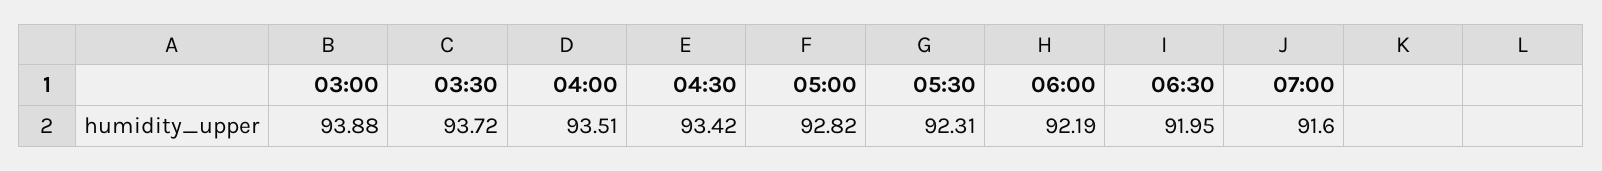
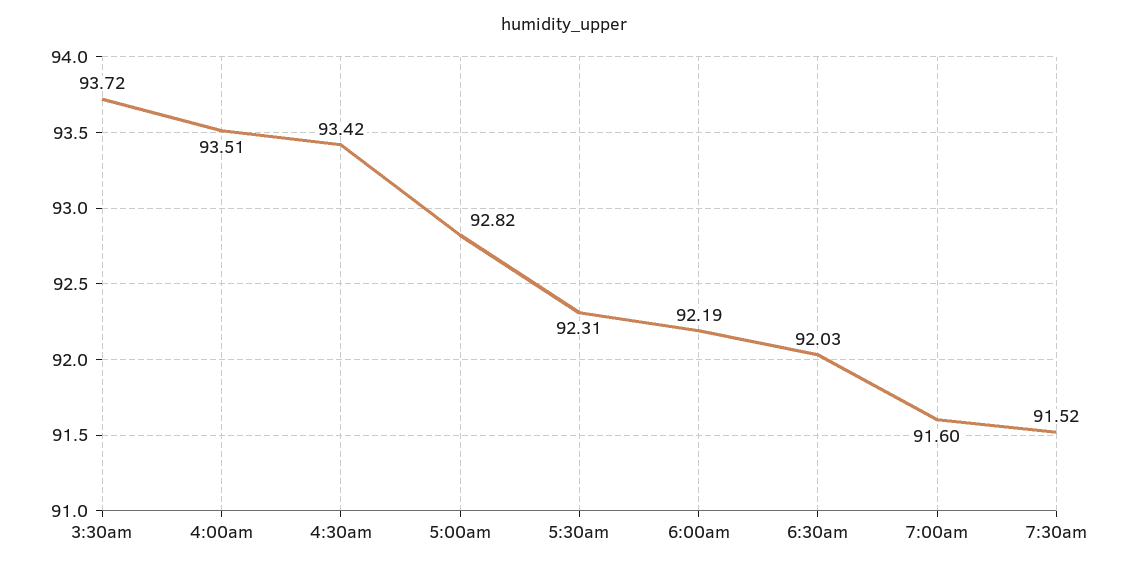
03:00: 93.88 -> none
06:30: 91.95 -> 92.03
7:30am: none -> 91.52

